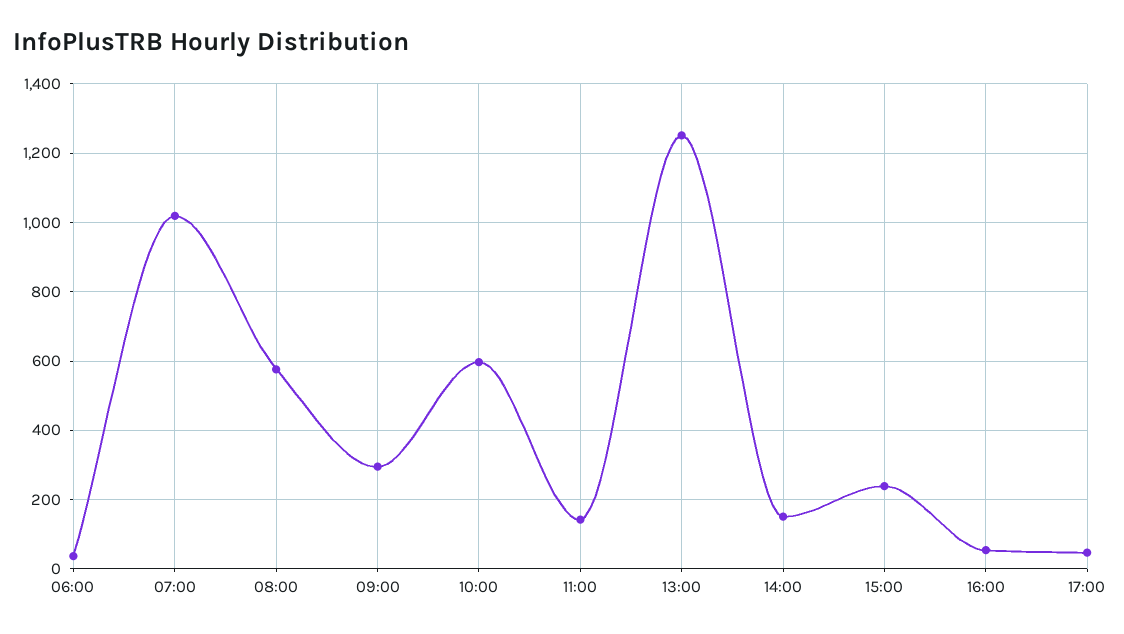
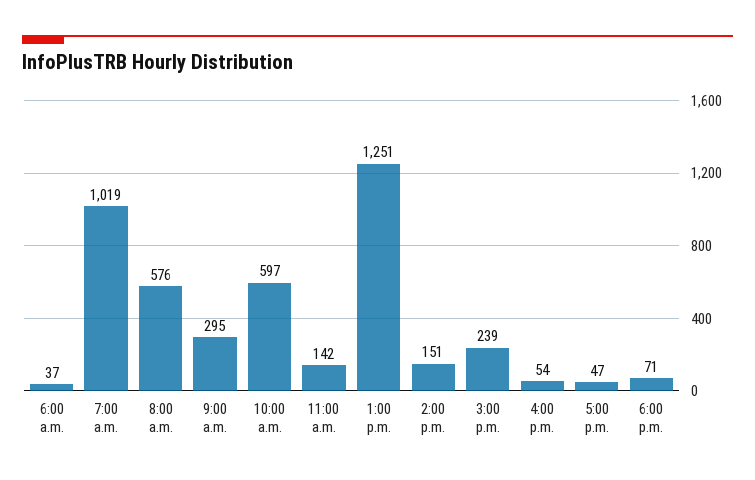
6:00 p.m.: none -> 71

